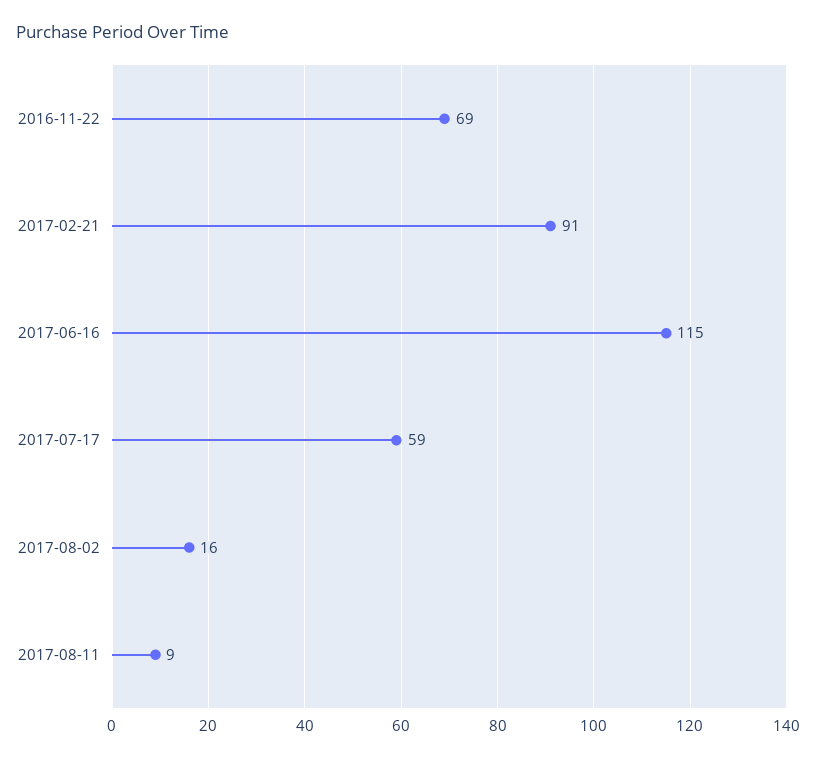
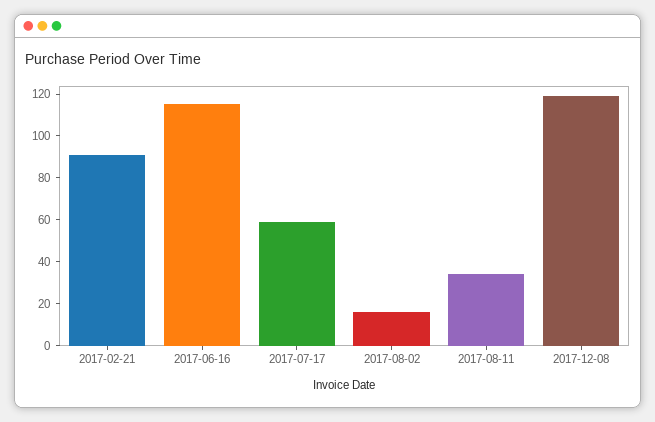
2016-11-22: 69 -> none
2017-08-11: 9 -> 35
2017-12-08: none -> 120

